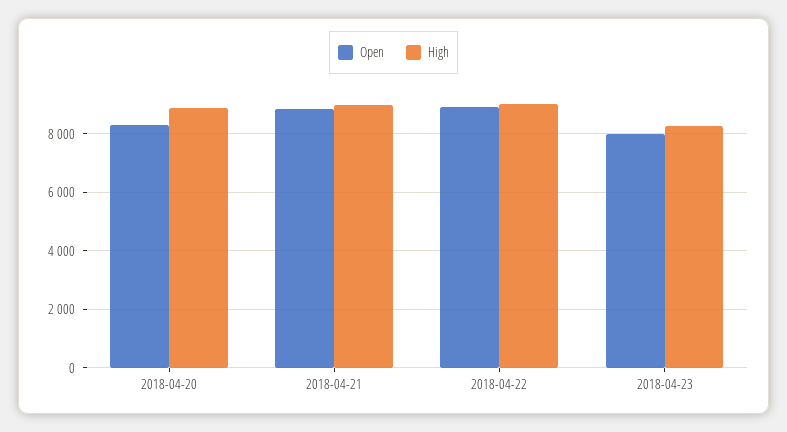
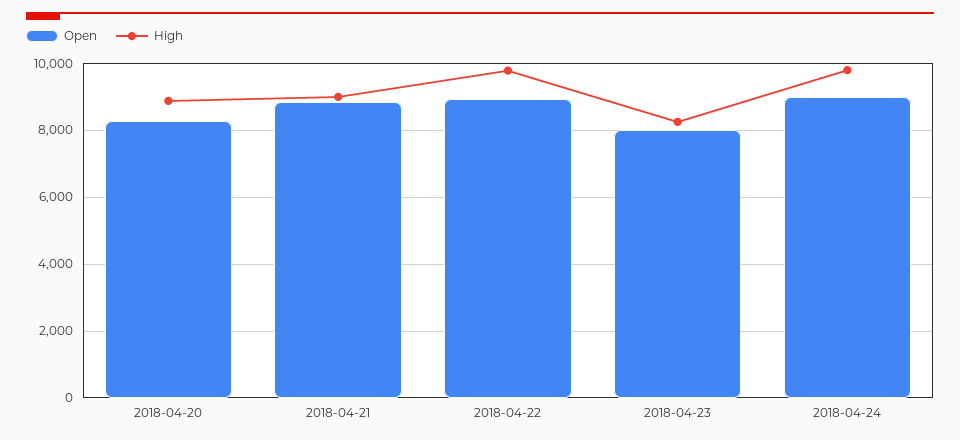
High, 2018-04-22: 9000 -> 9800
Open, 2018-04-24: none -> 9000
High, 2018-04-24: none -> 9800

